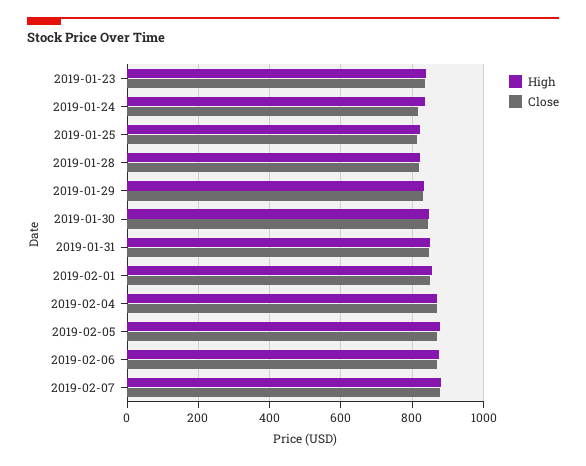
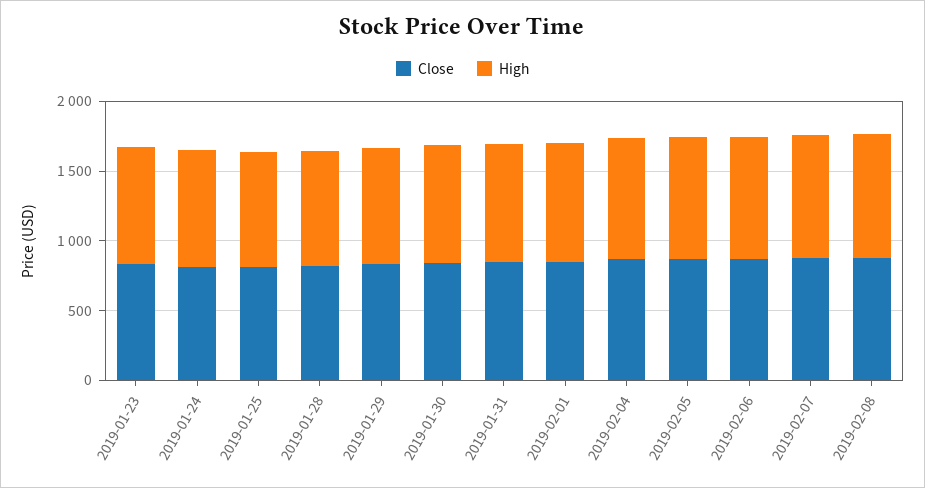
Close, 2019-02-08: none -> 900
High, 2019-02-08: none -> 900

